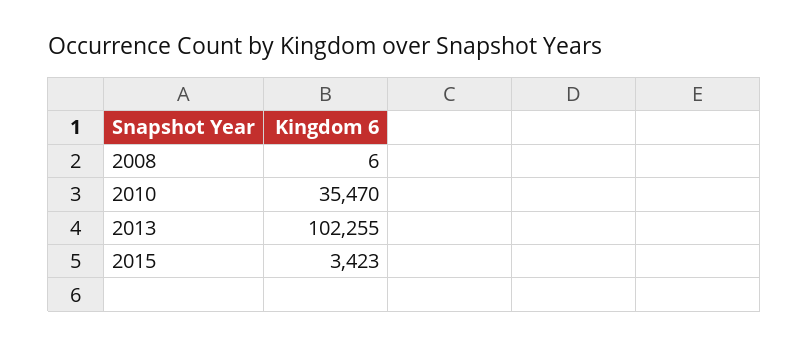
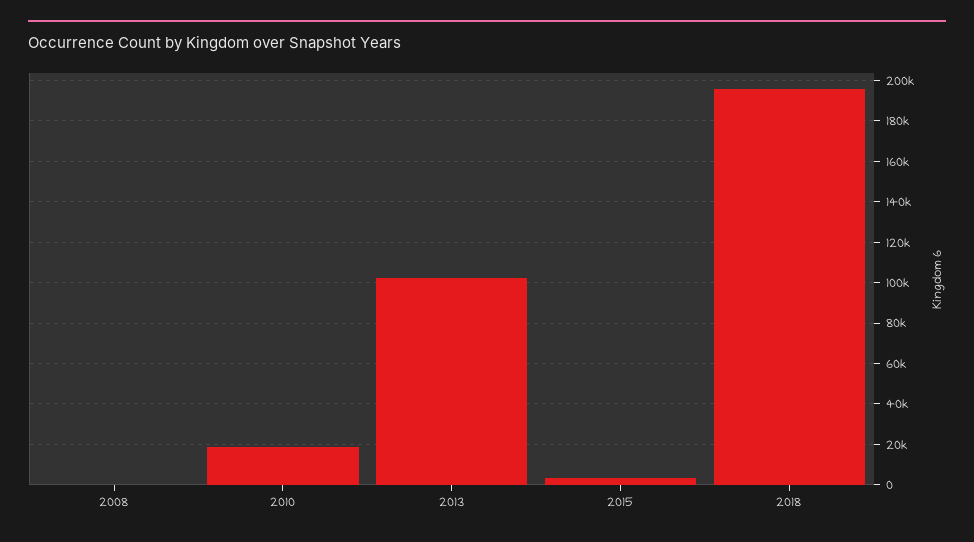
2010: 35470 -> 20000
2018: none -> 195000

